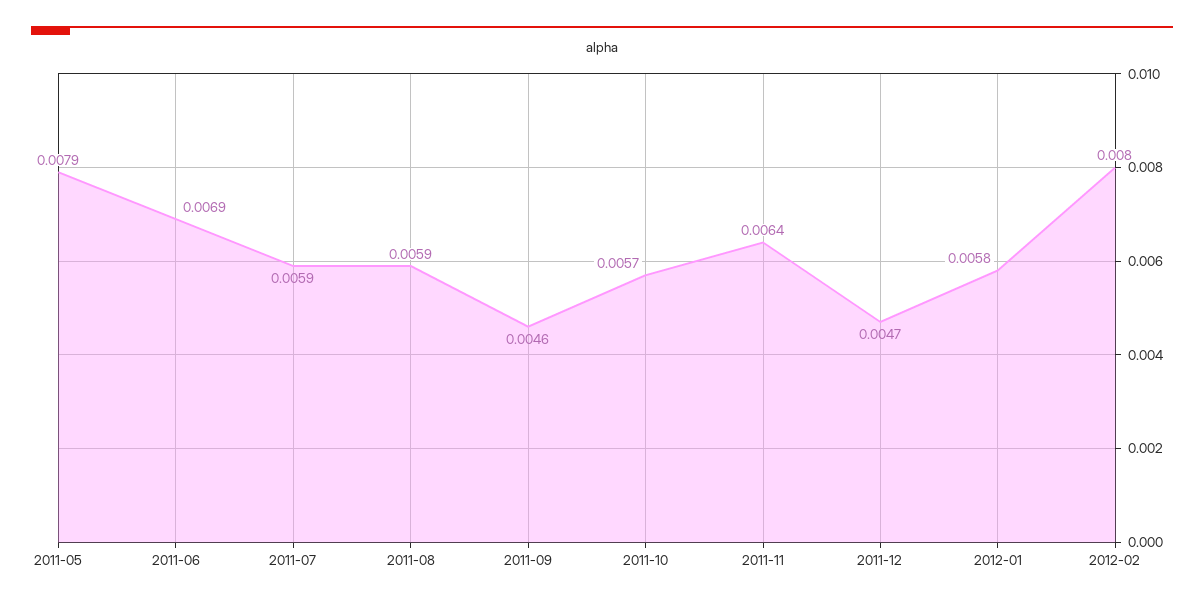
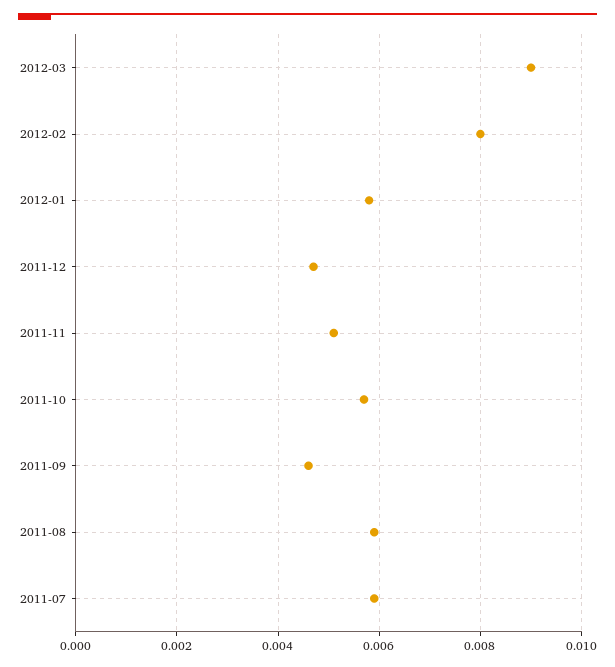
2011-05: 0.0079 -> none
2011-06: 0.0069 -> none
2011-11: 0.0064 -> 0.005
2012-03: none -> 0.009

